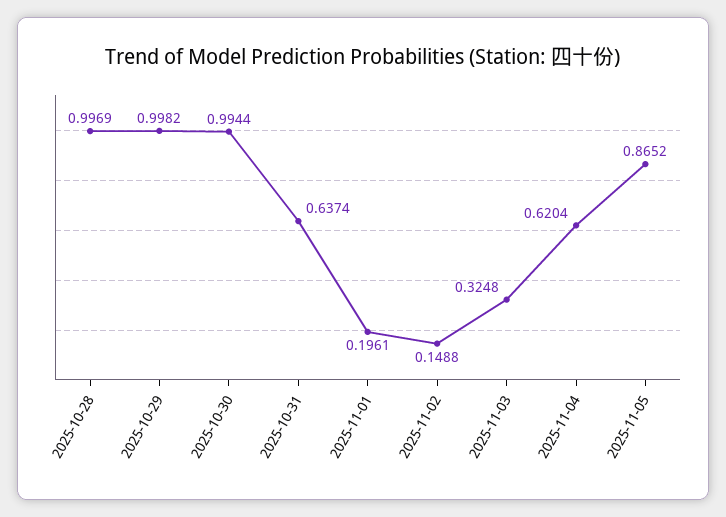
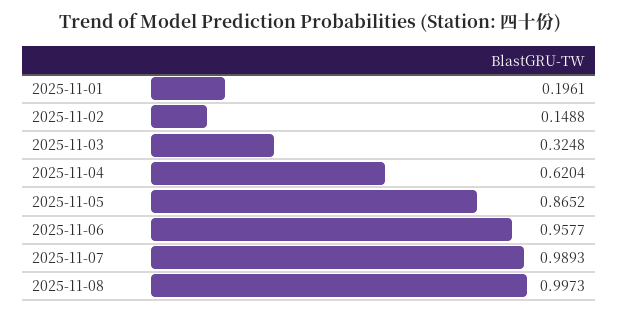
2025-10-28: 0.9969 -> none
2025-10-29: 0.9982 -> none
2025-10-30: 0.9944 -> none
2025-10-31: 0.6374 -> none
2025-11-06: none -> 0.9577
2025-11-07: none -> 0.9893
2025-11-08: none -> 0.9973

